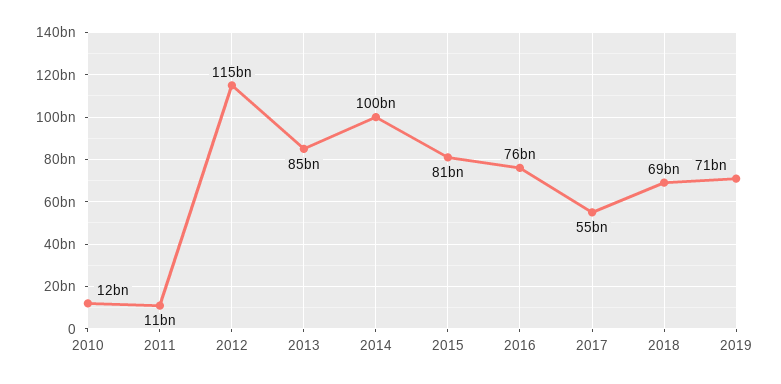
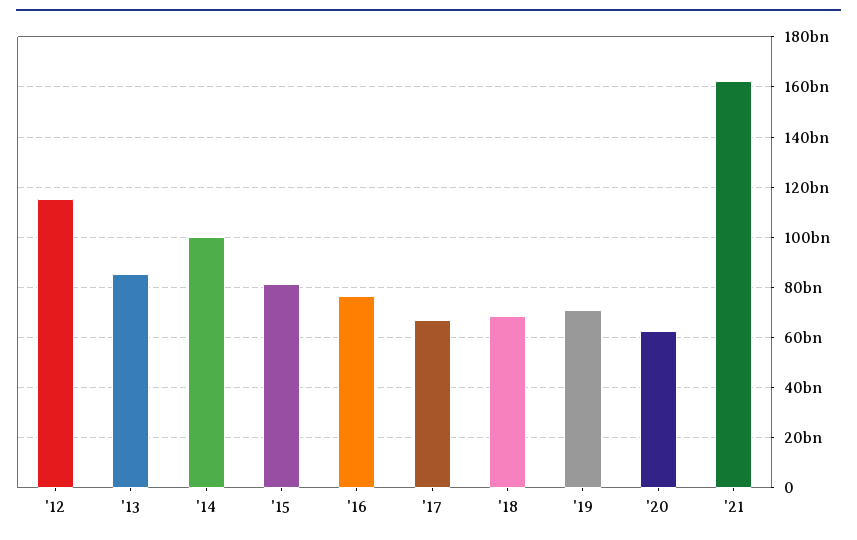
2010: 12000000000 -> none
2011: 11000000000 -> none
2017: 55000000000 -> 67500000000
'20: none -> 62500000000
'21: none -> 162500000000

